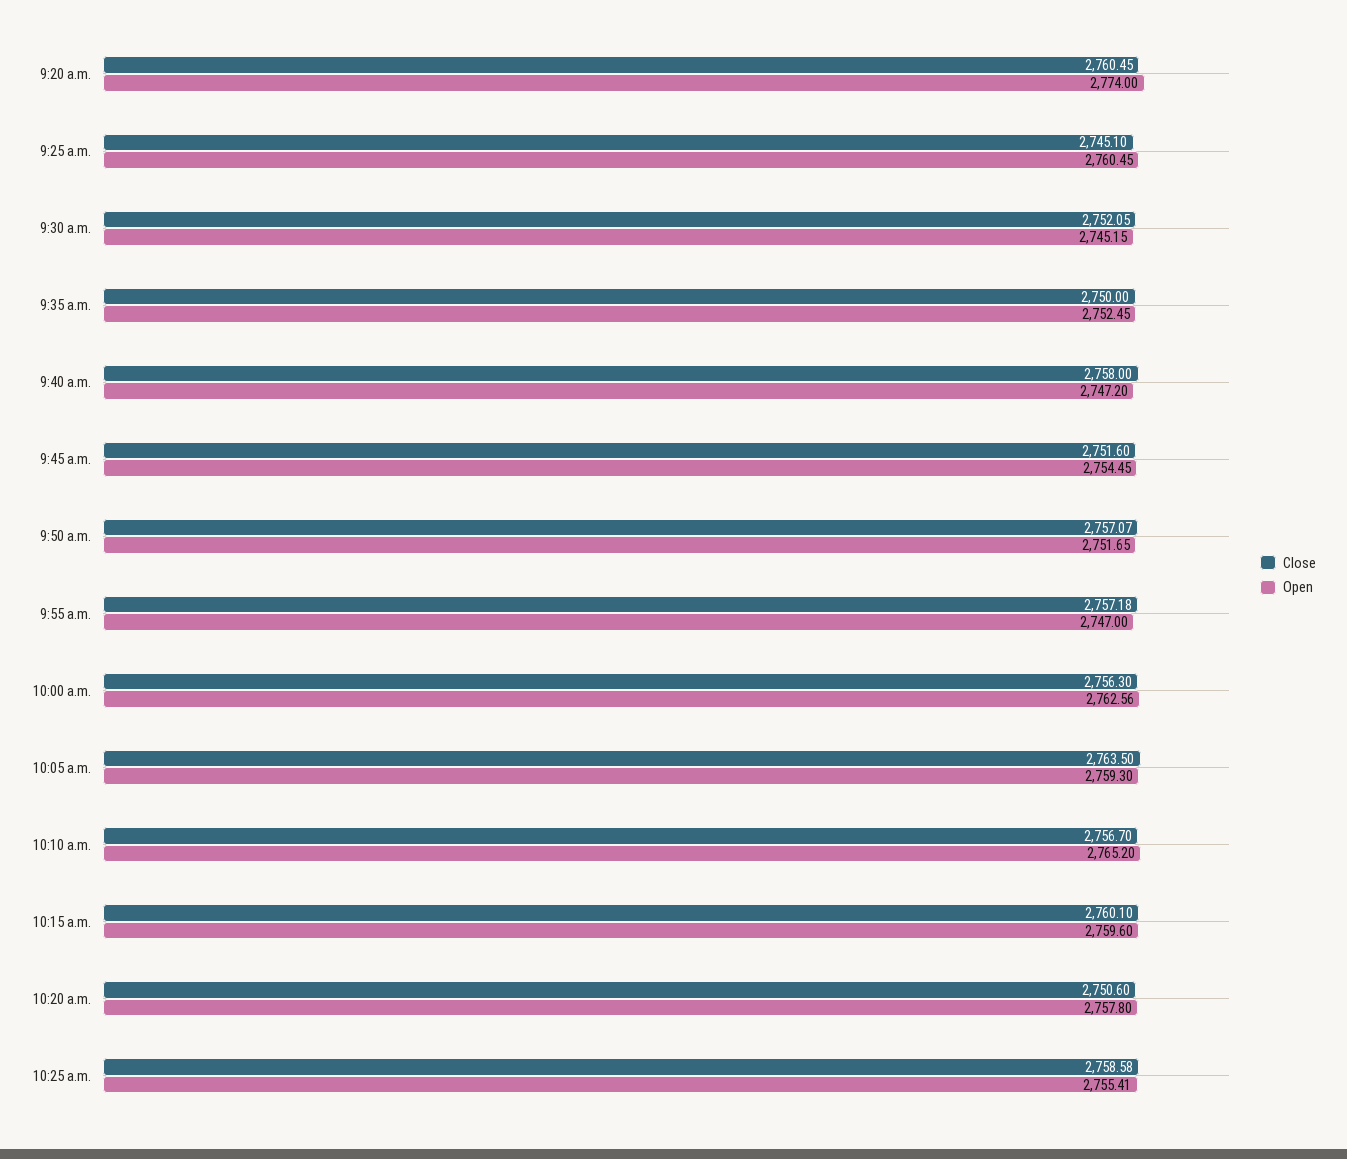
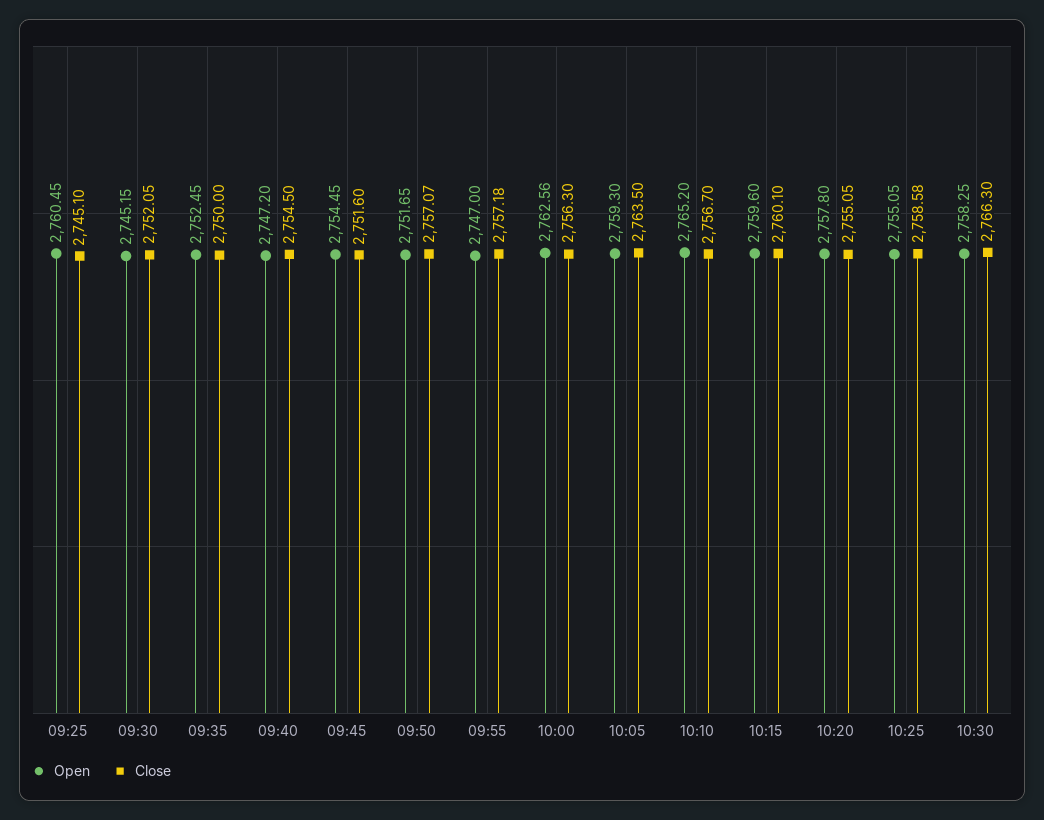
Close, 9:20 a.m.: 2760.45 -> none
Open, 9:20 a.m.: 2774 -> none
Close, 9:40 a.m.: 2758 -> 2754.5
Close, 10:20 a.m.: 2750.6 -> 2755.05
Open, 10:25 a.m.: 2755.41 -> 2755.05
Open, 10:30: none -> 2758.25
Close, 10:30: none -> 2766.3

